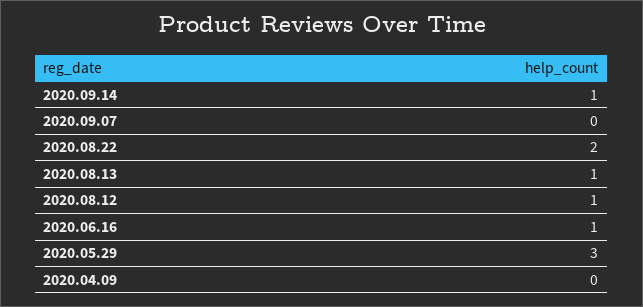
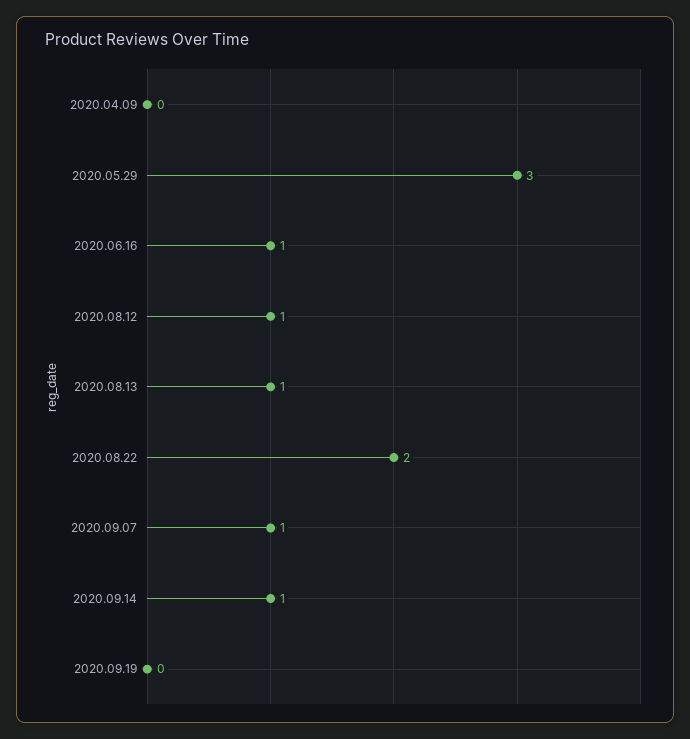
2020.09.07: 0 -> 1
2020.09.19: none -> 0

